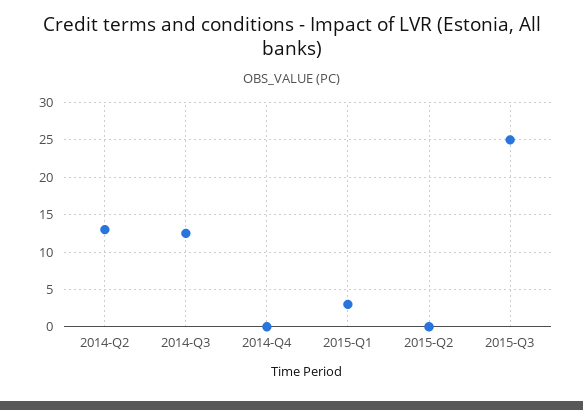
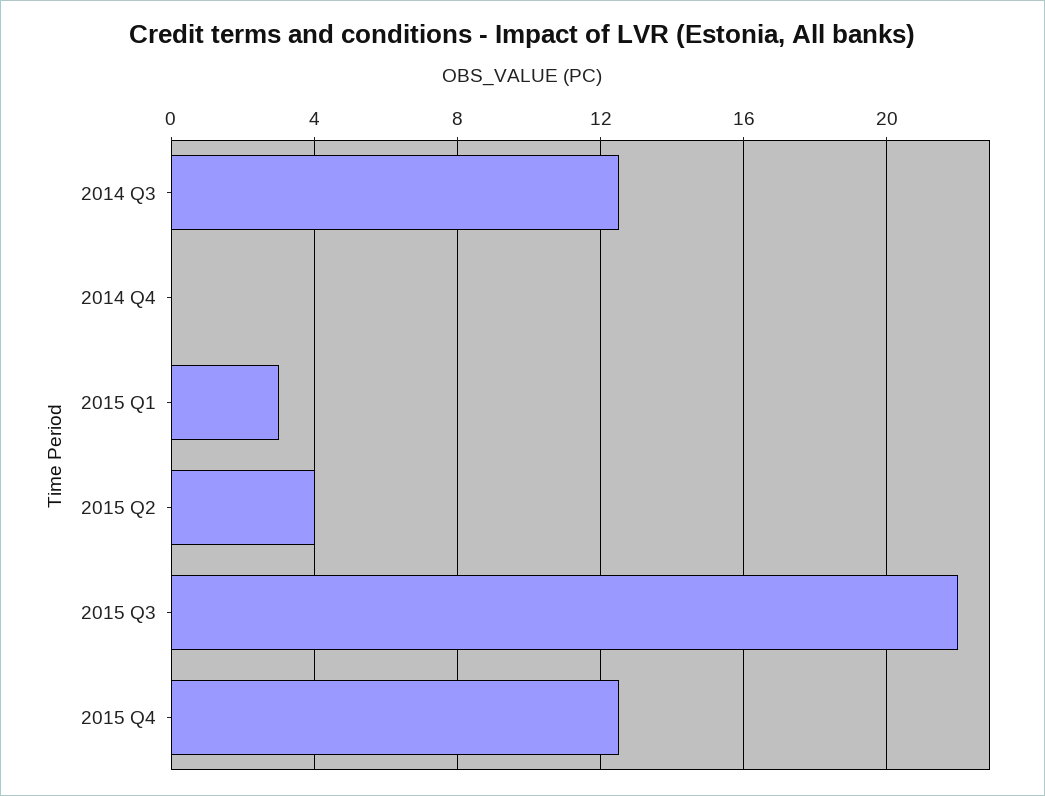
2014-Q2: 13 -> none
2015-Q2: 0 -> 4
2015-Q3: 25 -> 22
2015 Q4: none -> 12.5

